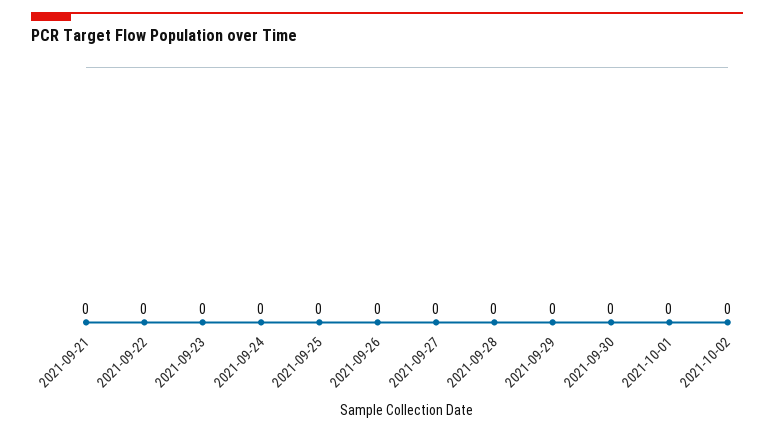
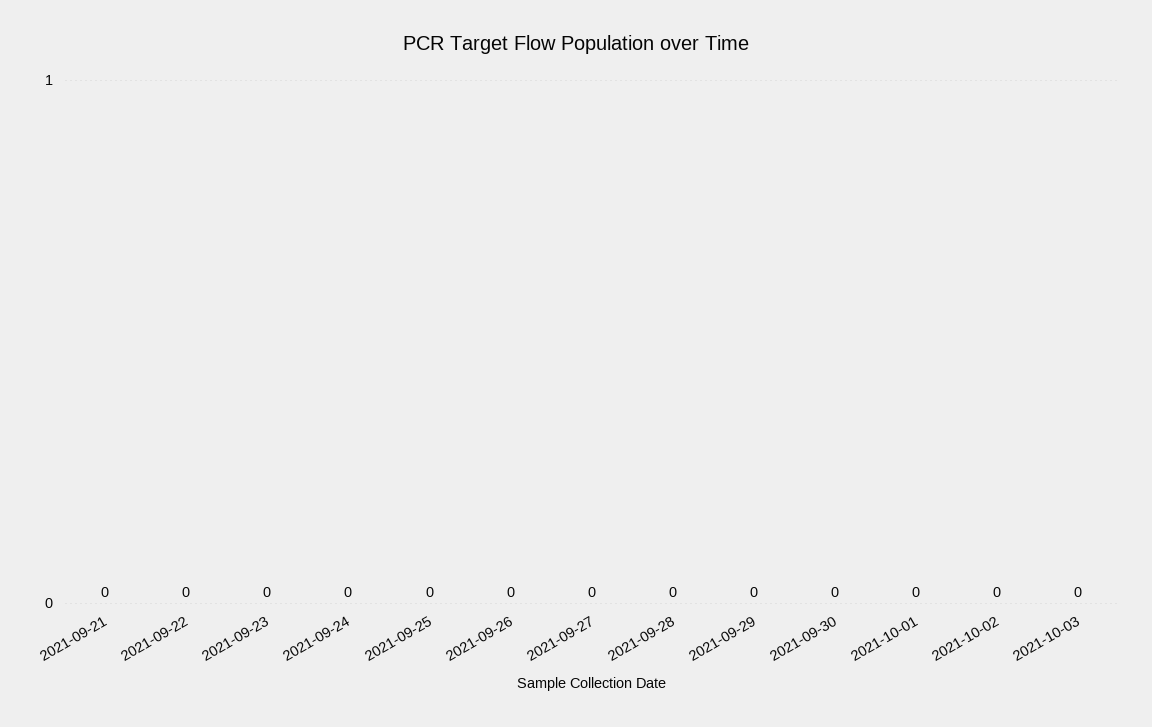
2021-10-03: none -> 0

